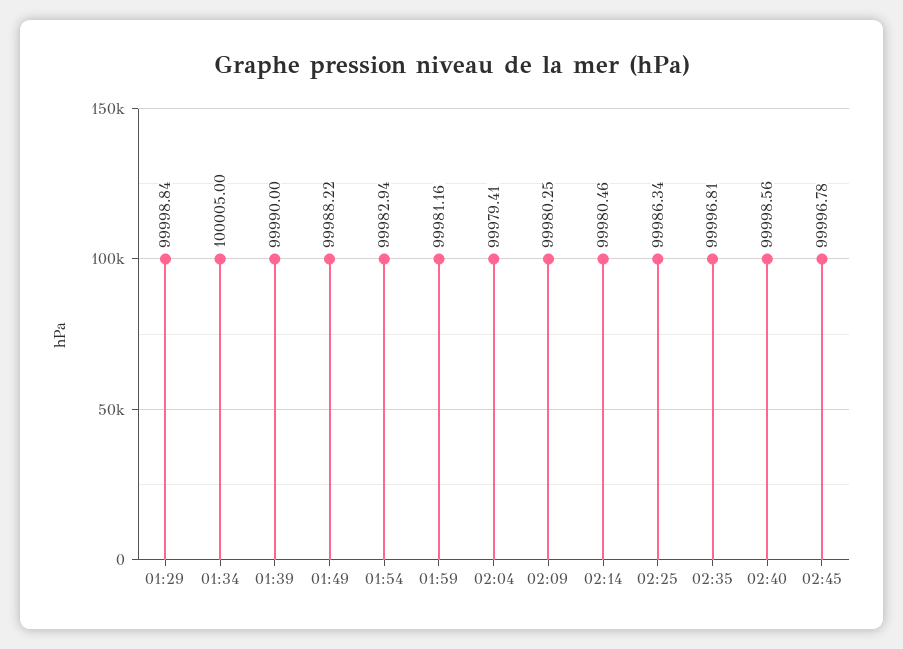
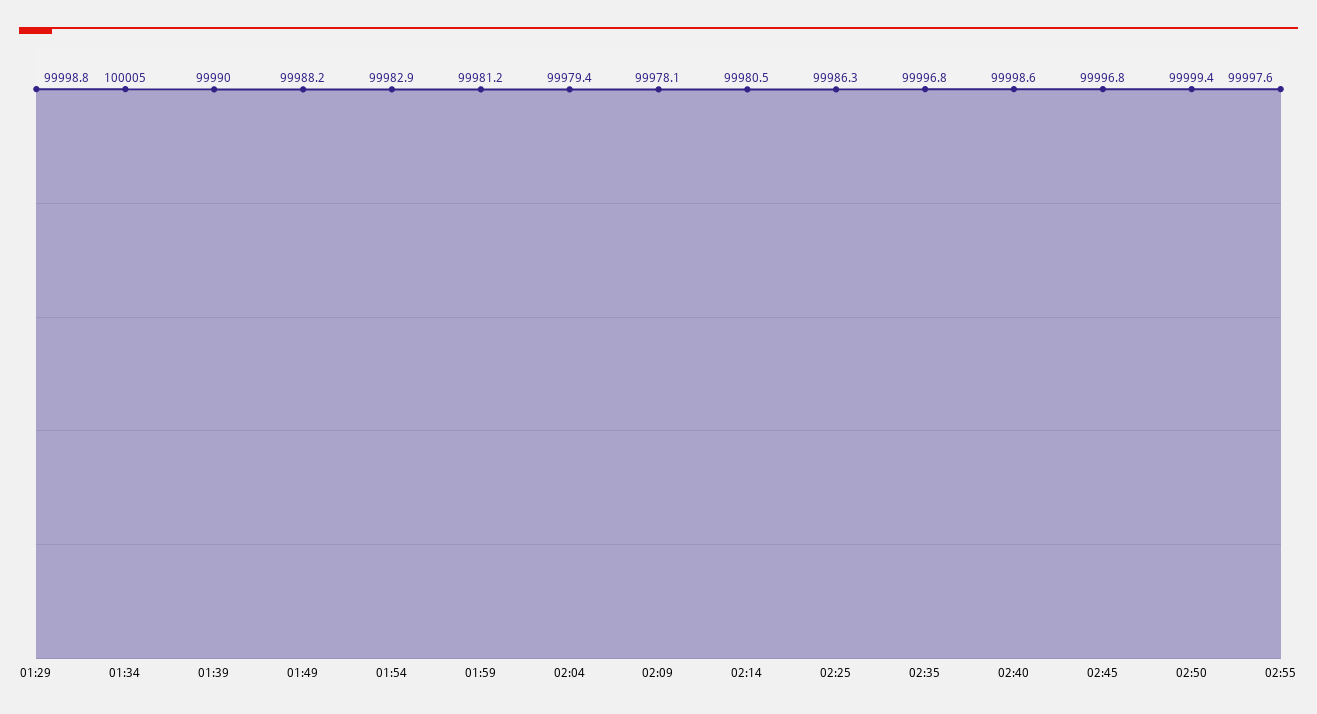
02:09: 99980.25 -> 99978.1
02:50: none -> 99999.4
02:55: none -> 99997.6

